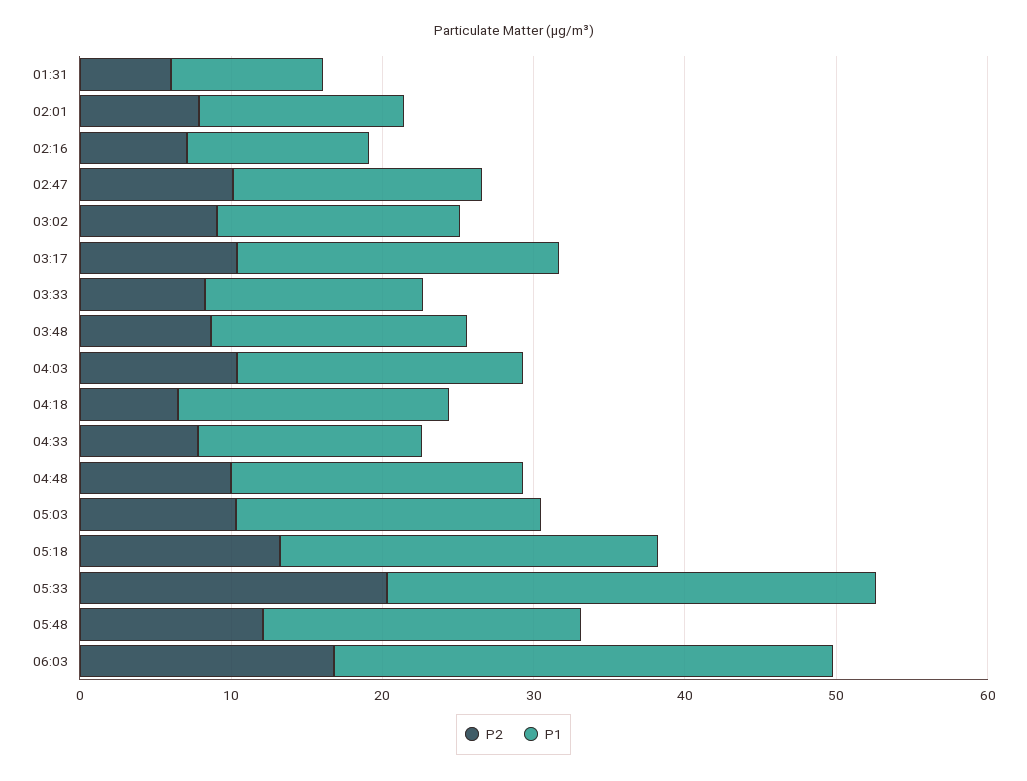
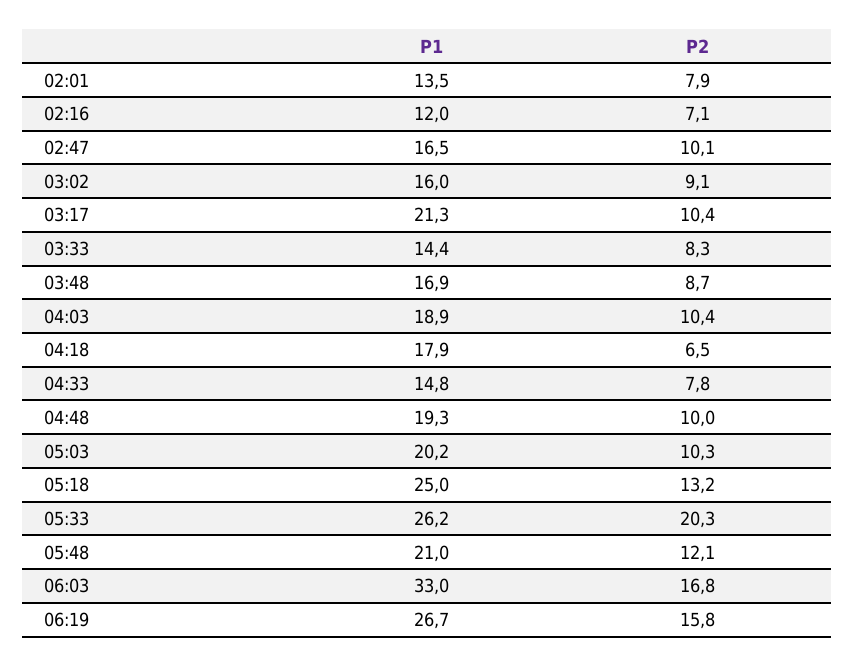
P2, 01:31: 6 -> none
P1, 01:31: 10 -> none
P1, 05:33: 32 -> 26.2
P1, 06:19: none -> 26.7
P2, 06:19: none -> 15.8

